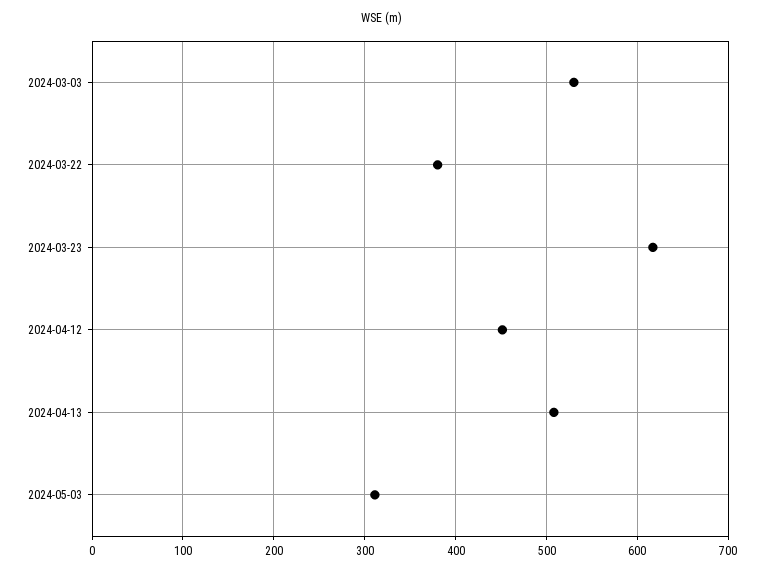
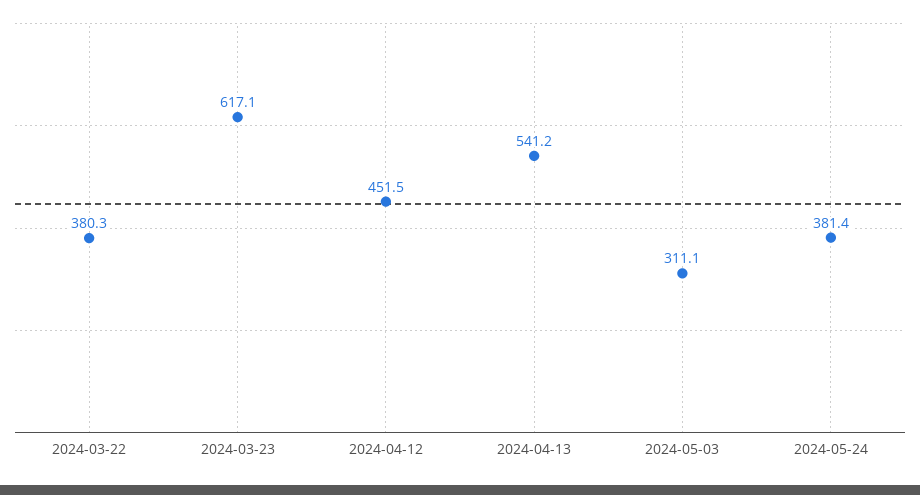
2024-03-03: 530 -> none
2024-04-13: 510 -> 541.2
2024-05-24: none -> 381.4

